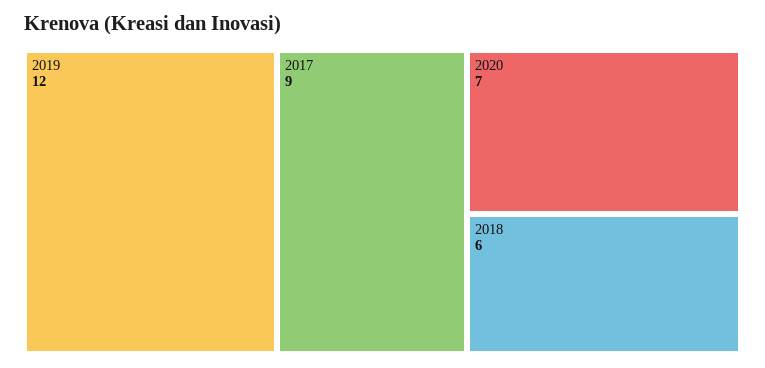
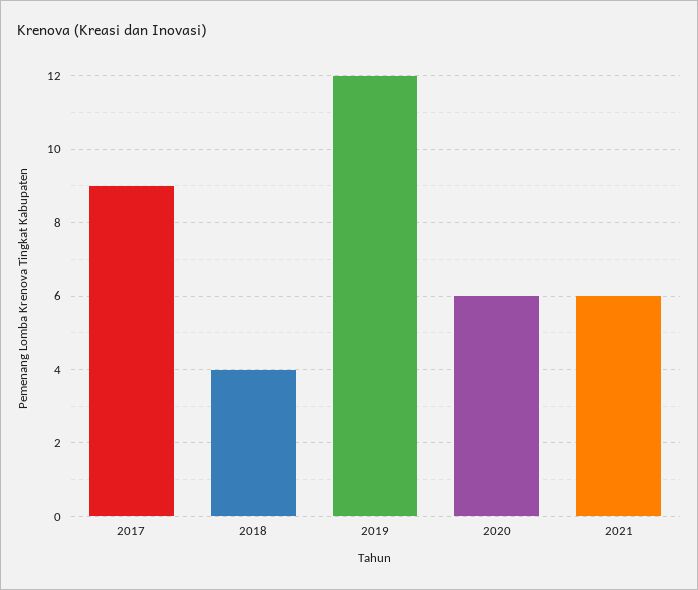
2020: 7 -> 6
2018: 6 -> 4
2021: none -> 6

